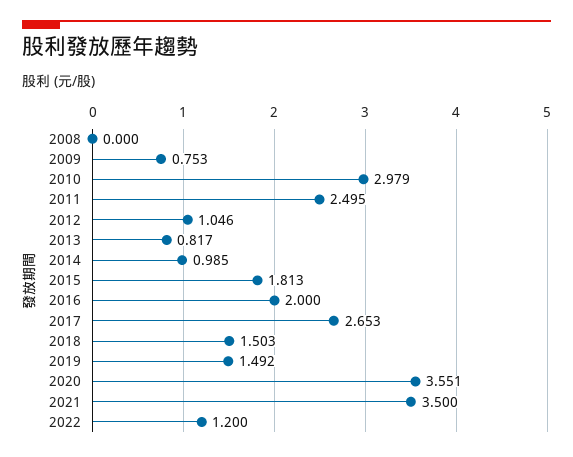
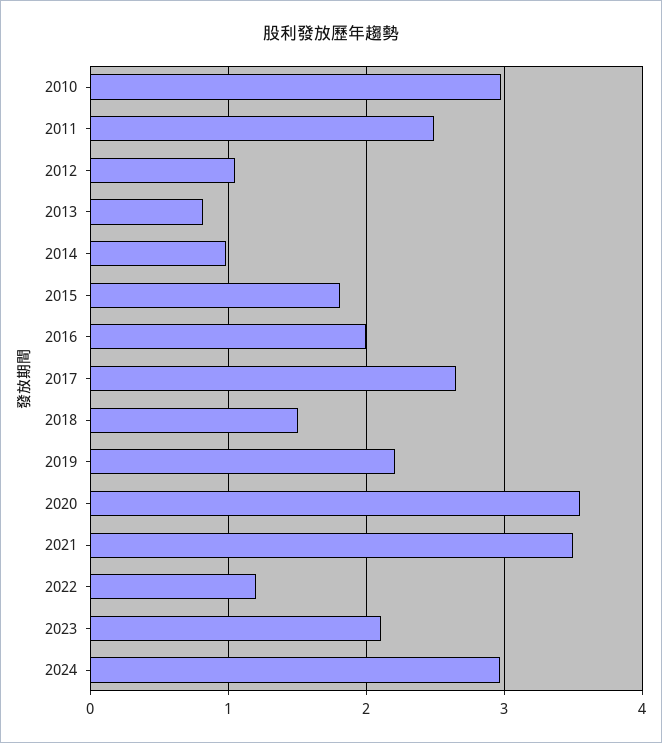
2008: 0 -> none
2009: 0.753 -> none
2019: 1.492 -> 2.2
2023: none -> 2.1
2024: none -> 3

